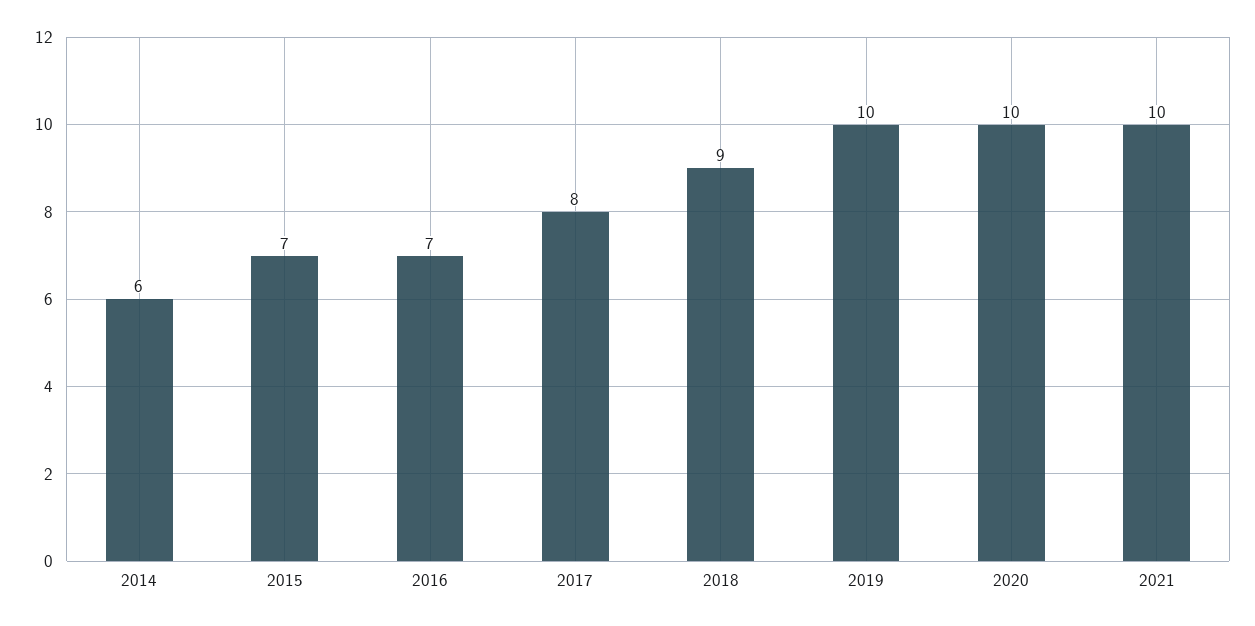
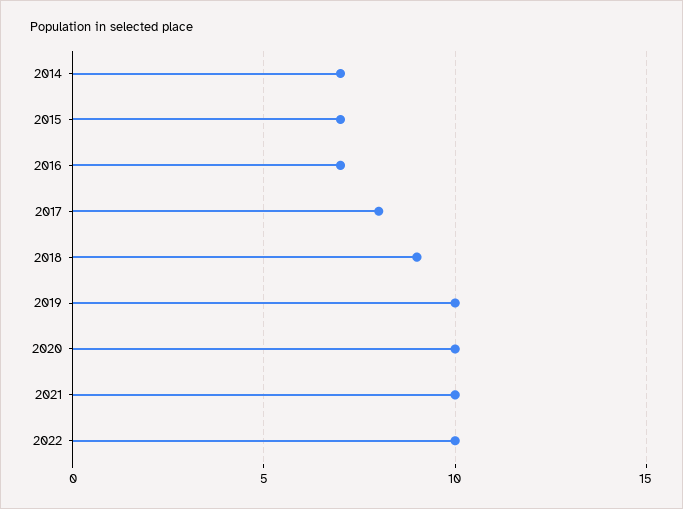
2014: 6 -> 7
2022: none -> 10

